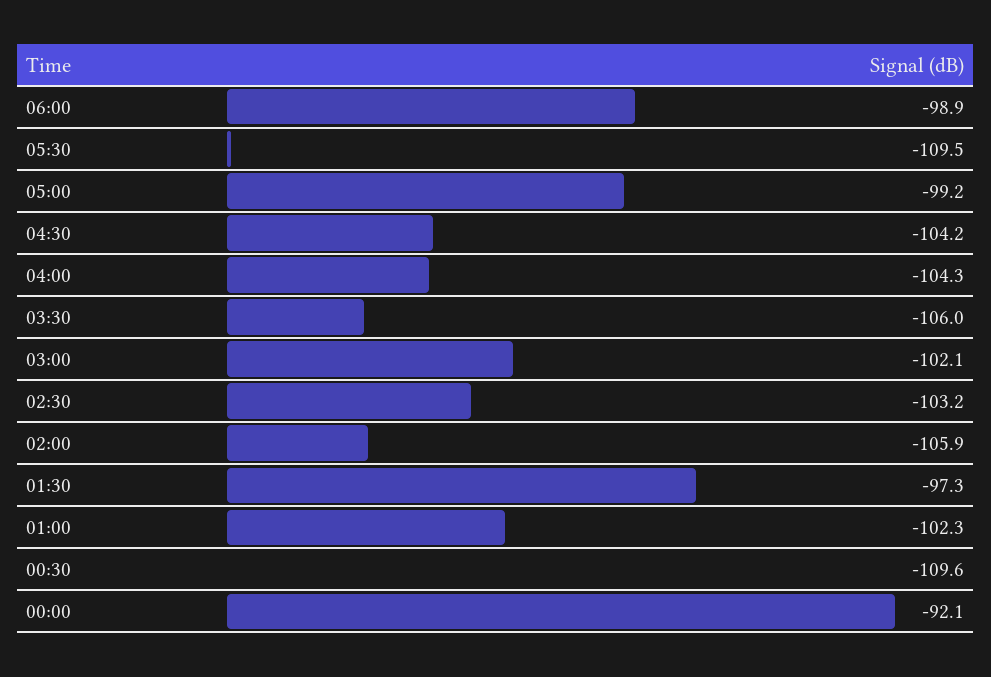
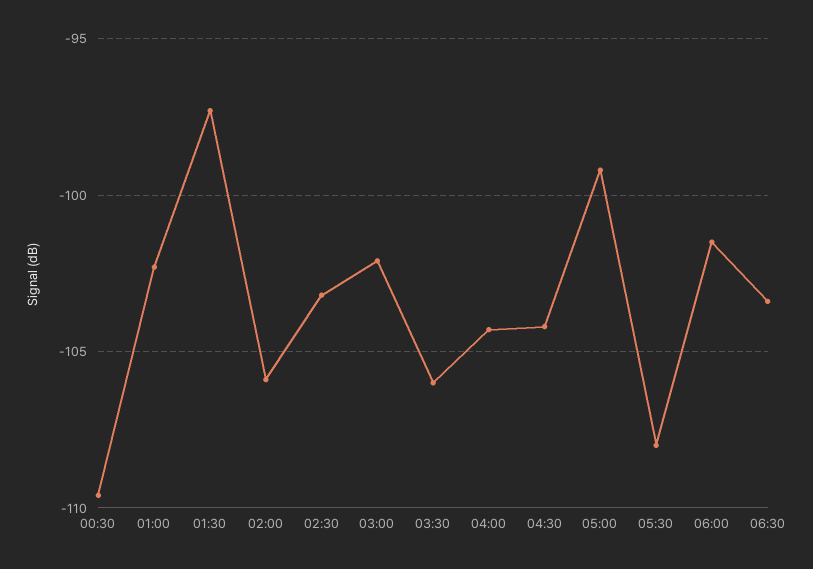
06:00: -98.9 -> -101.5
05:30: -109.5 -> -108
00:00: -92.1 -> none
06:30: none -> -103.5

